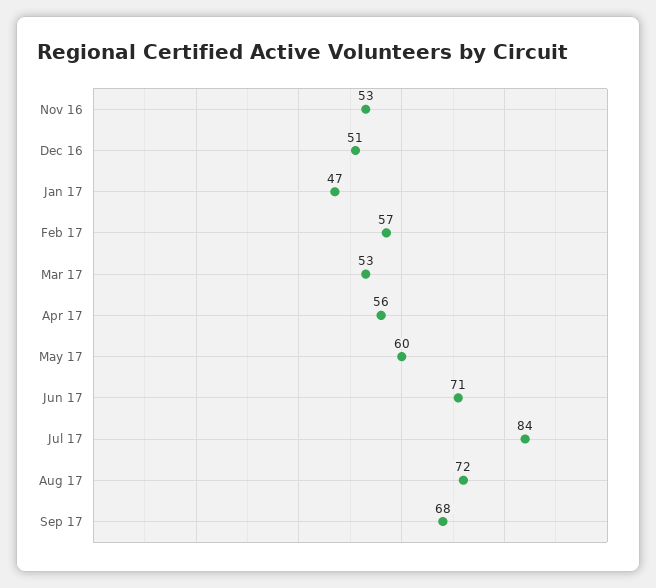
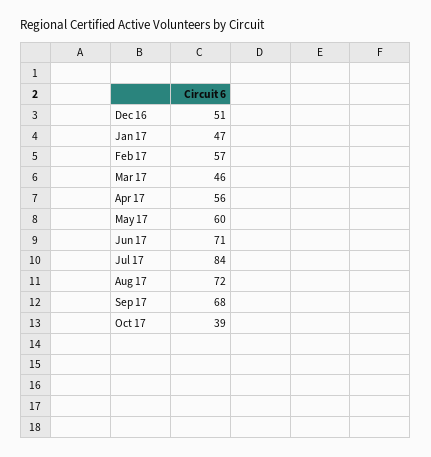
Nov 16: 53 -> none
Mar 17: 53 -> 46
Oct 17: none -> 39

